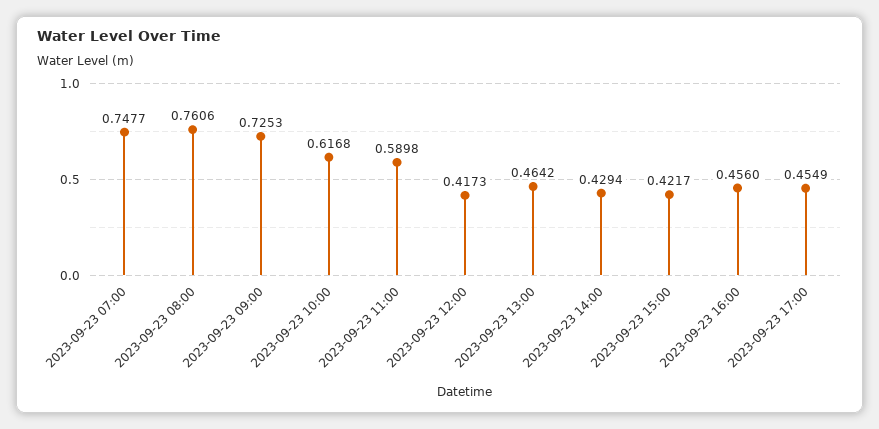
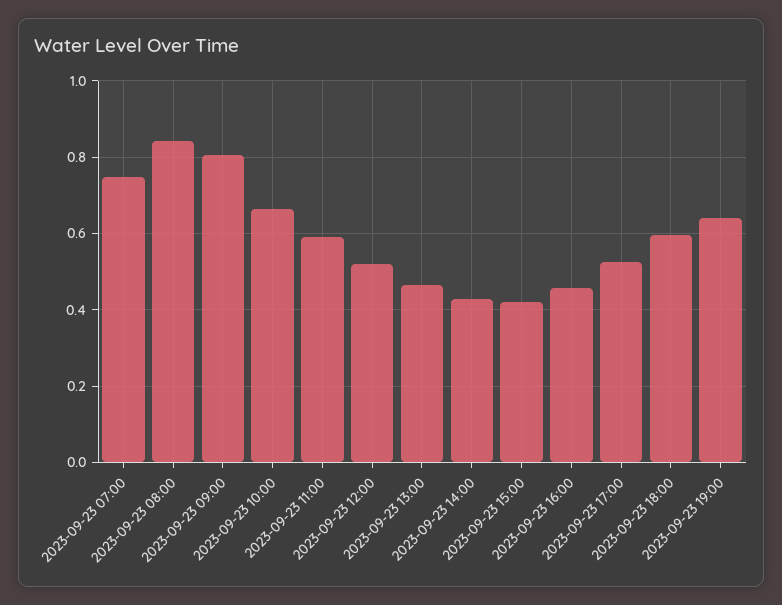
2023-09-23 08:00: 0.7606 -> 0.84
2023-09-23 09:00: 0.7253 -> 0.8
2023-09-23 10:00: 0.6168 -> 0.66
2023-09-23 12:00: 0.4173 -> 0.52
2023-09-23 17:00: 0.4549 -> 0.52
2023-09-23 18:00: none -> 0.6
2023-09-23 19:00: none -> 0.64

